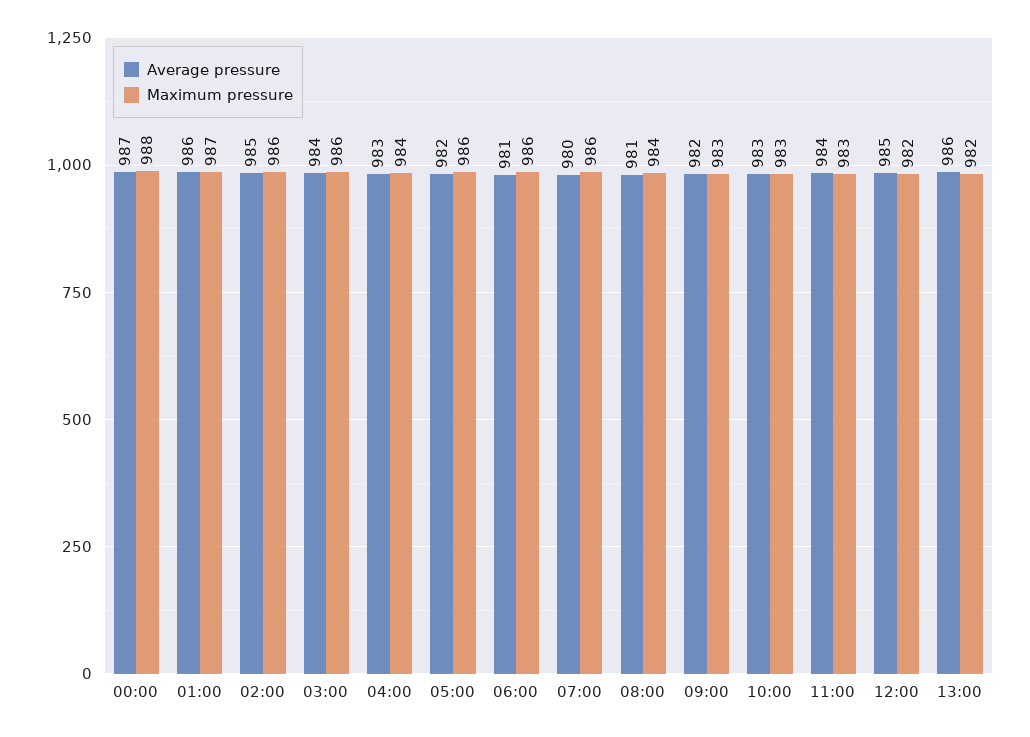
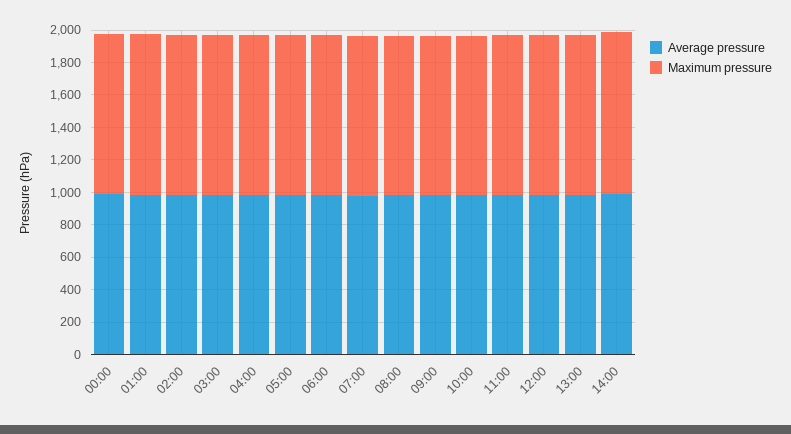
Average pressure, 14:00: none -> 1000
Maximum pressure, 14:00: none -> 1000

